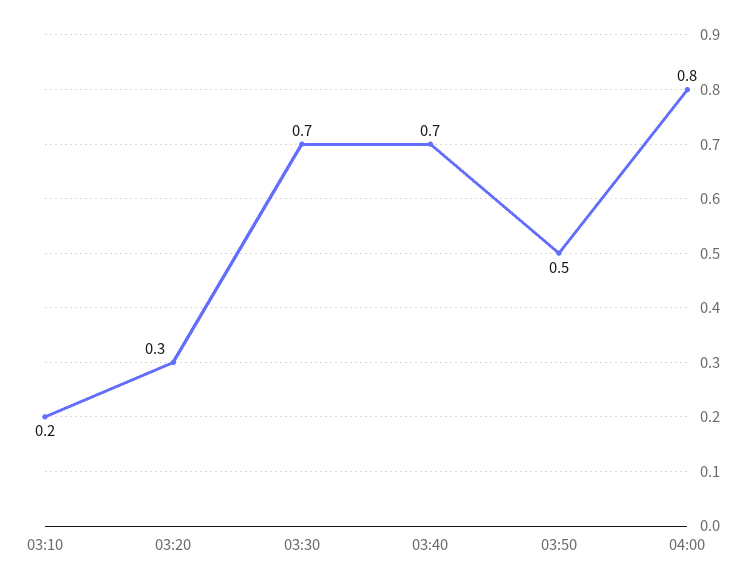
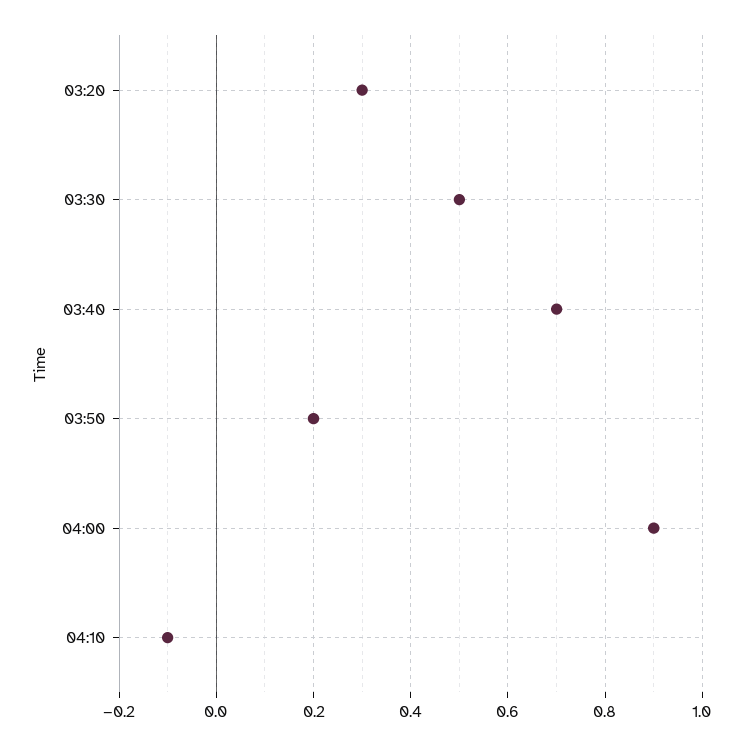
03:10: 0.2 -> none
03:30: 0.7 -> 0.5
03:50: 0.5 -> 0.2
04:00: 0.8 -> 0.9
04:10: none -> -0.1

